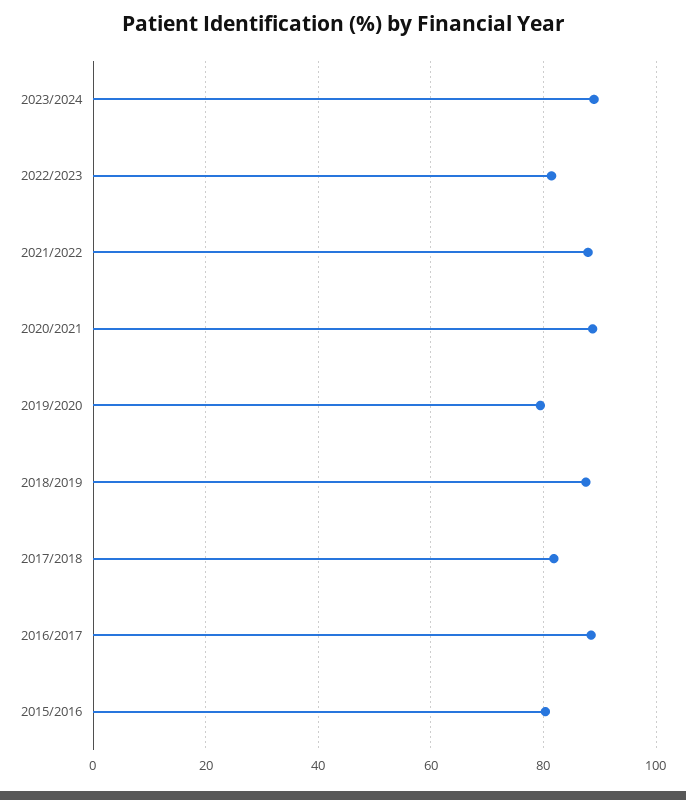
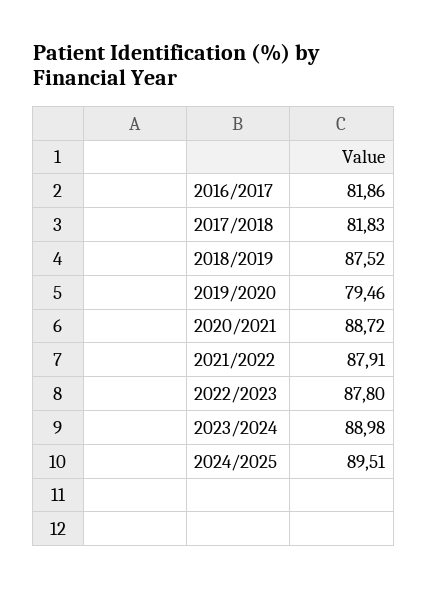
2022/2023: 82 -> 87.8
2016/2017: 88 -> 81.86
2015/2016: 80 -> none
2024/2025: none -> 89.51

